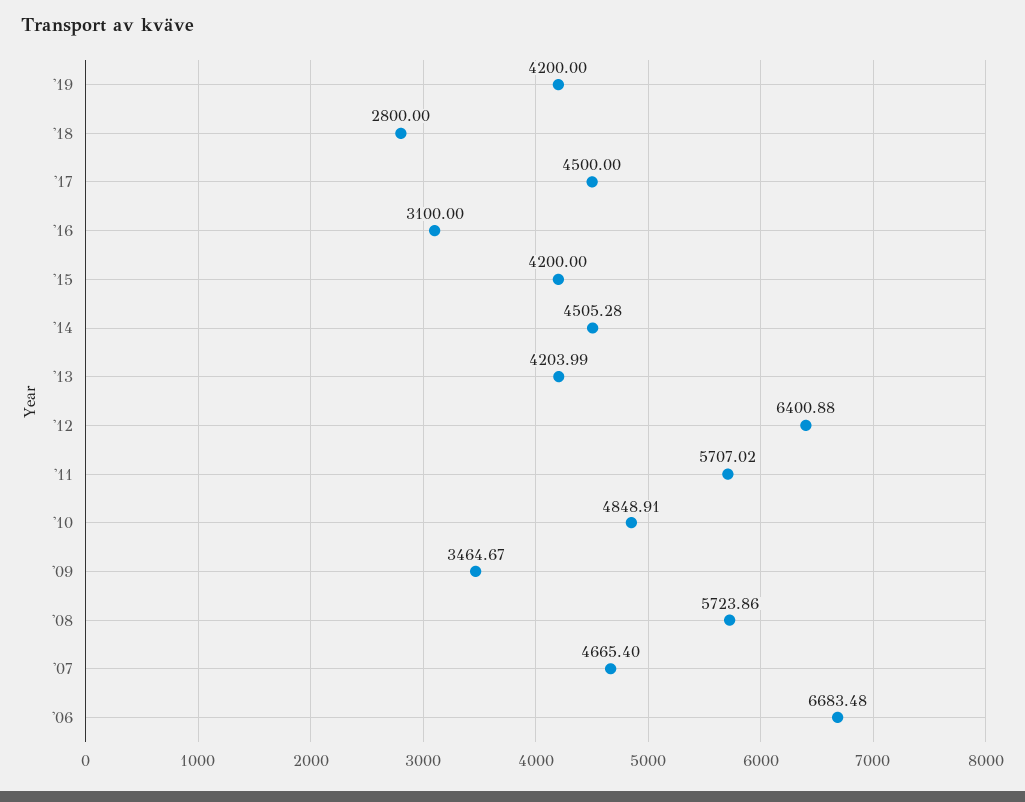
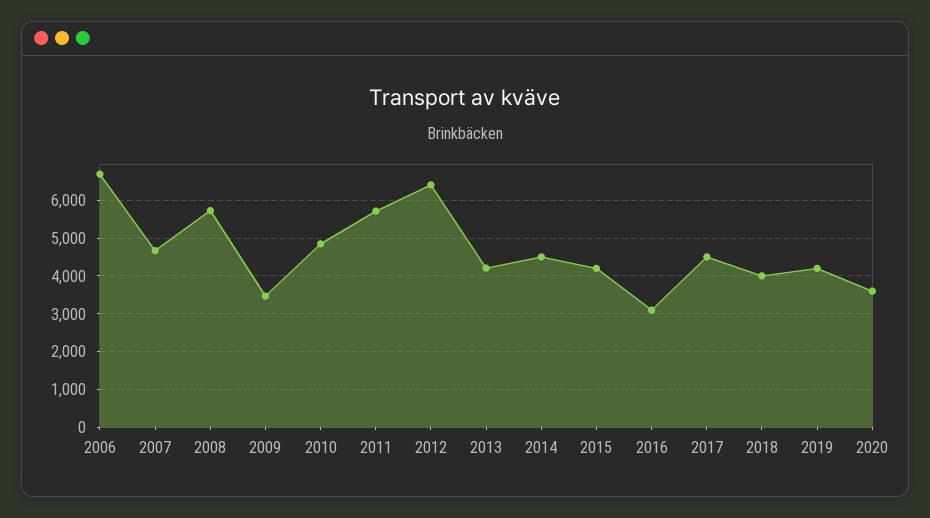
'18: 2800 -> 4000
2020: none -> 3600

